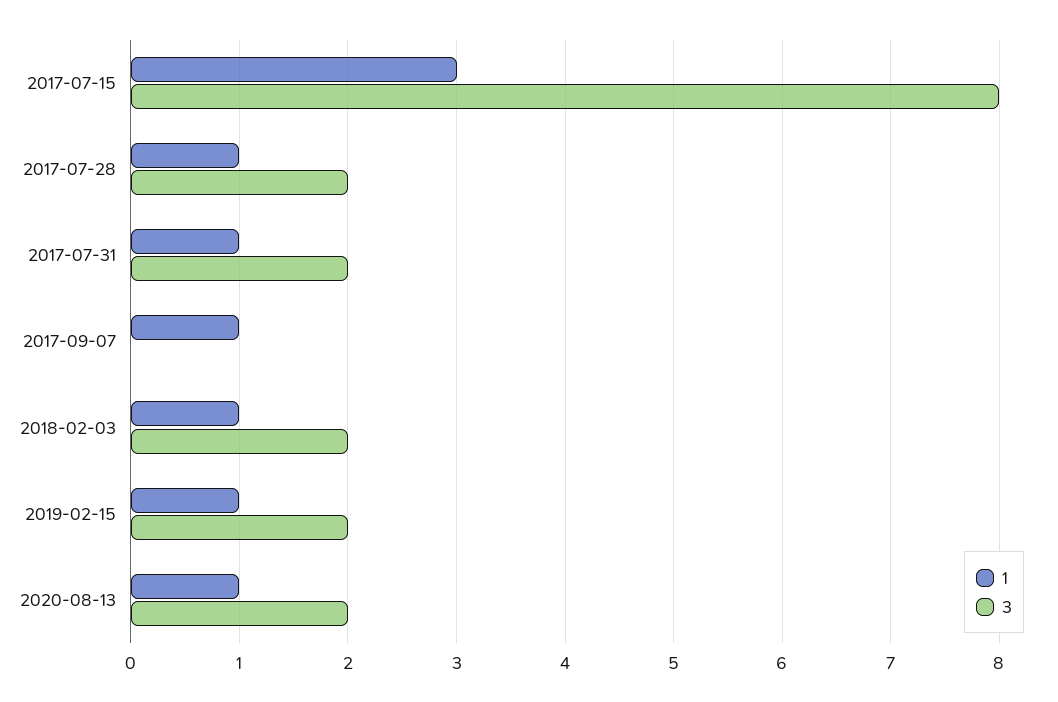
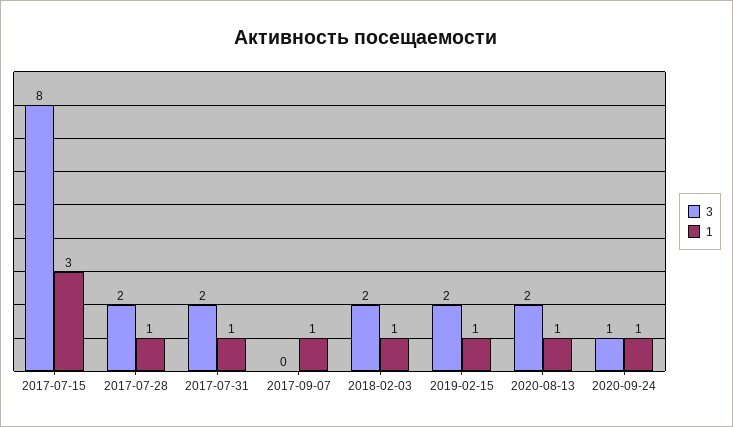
3, 2020-09-24: none -> 1
1, 2020-09-24: none -> 1

